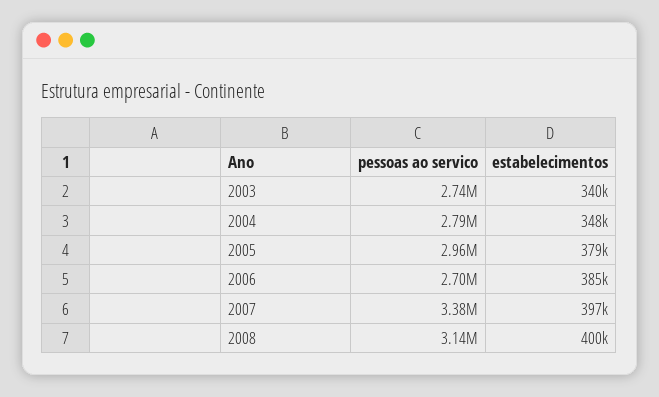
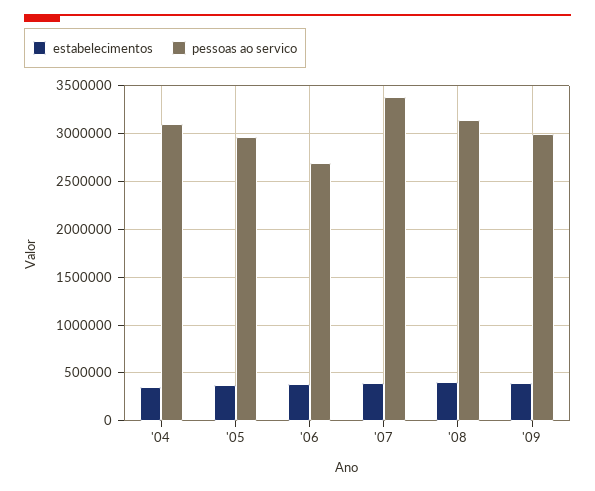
pessoas ao servico, 2003: 2740000 -> none
estabelecimentos, 2003: 340000 -> none
pessoas ao servico, 2004: 2790000 -> 3100000
estabelecimentos, '09: none -> 400000
pessoas ao servico, '09: none -> 3000000

